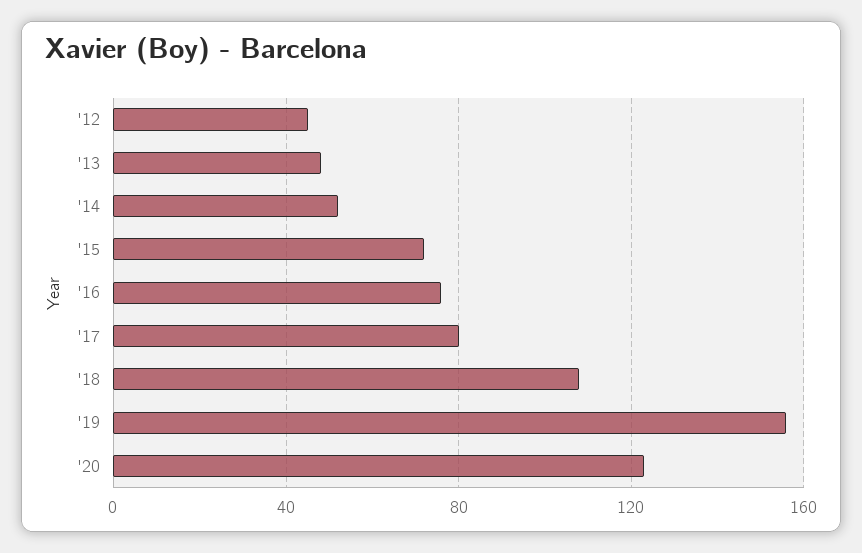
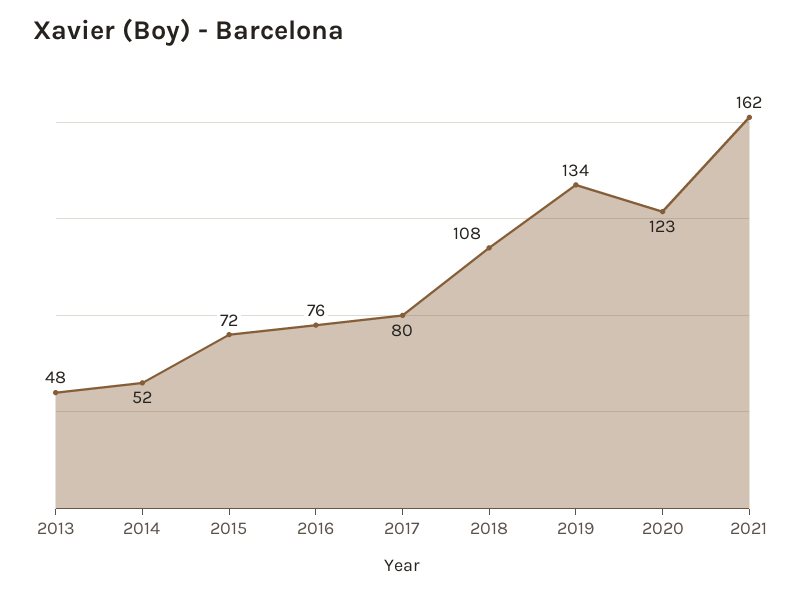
'12: 45 -> none
'19: 155 -> 134
2021: none -> 162

